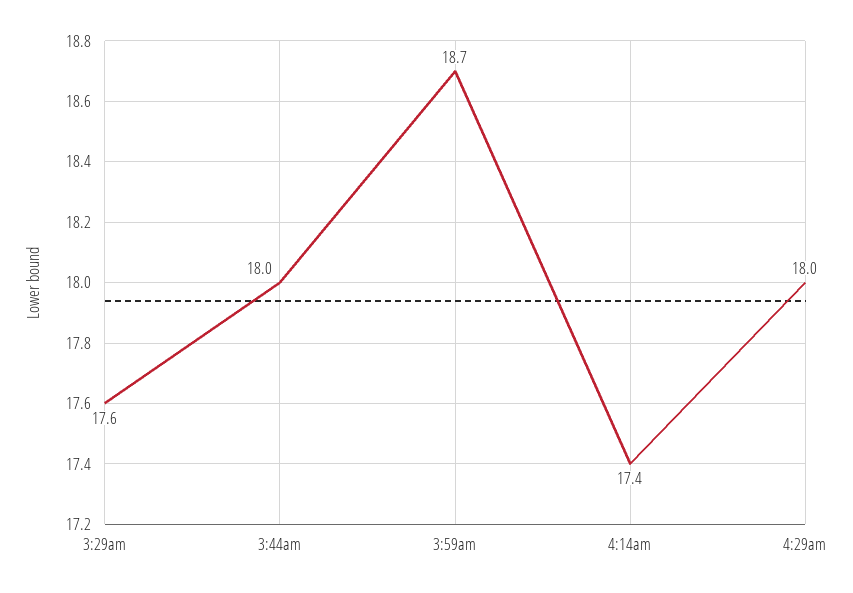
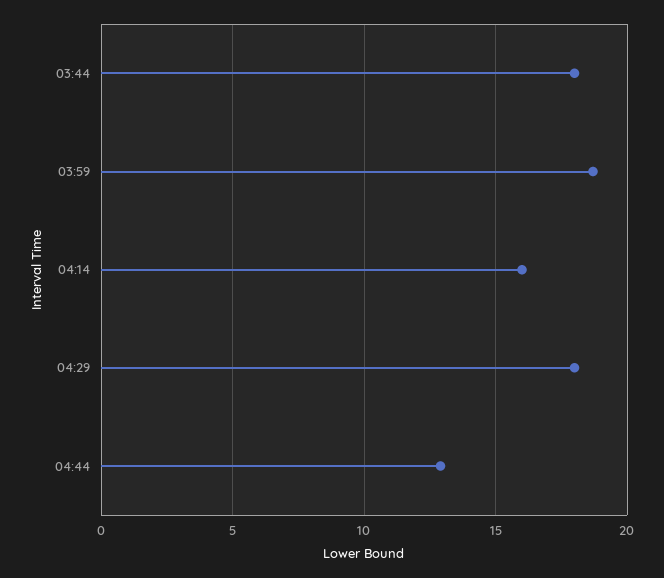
3:29am: 17.6 -> none
4:14am: 17.4 -> 16
04:44: none -> 13

